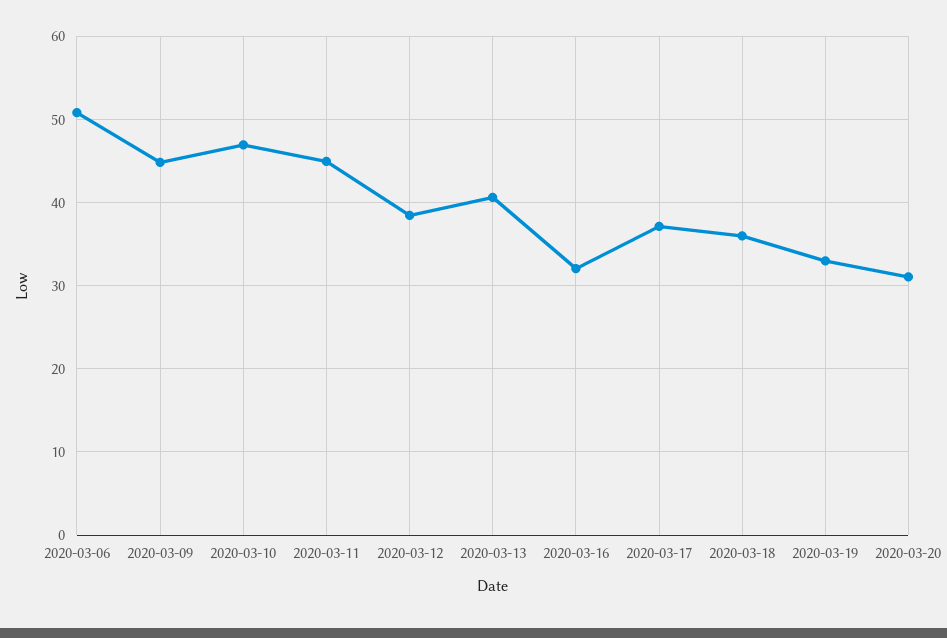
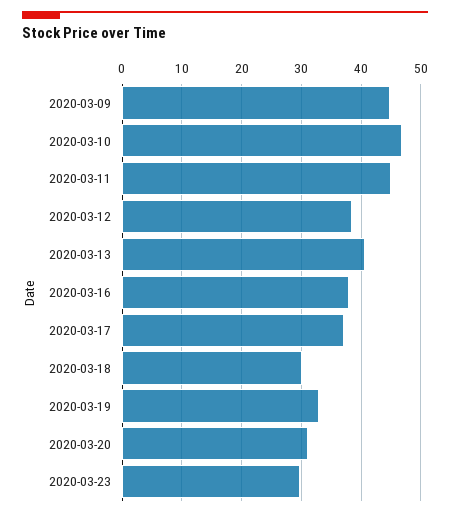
2020-03-06: 51 -> none
2020-03-16: 32 -> 38
2020-03-18: 36 -> 30
2020-03-23: none -> 30

